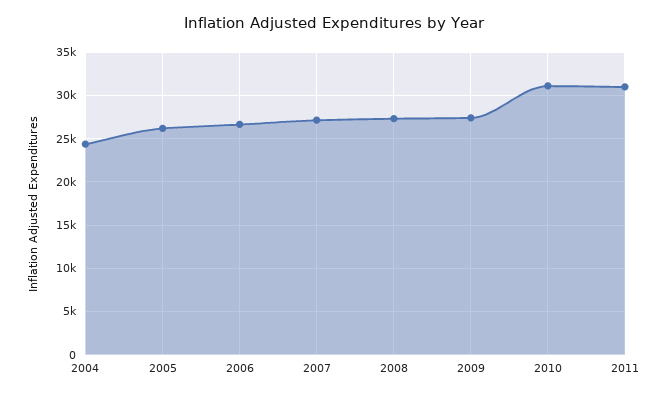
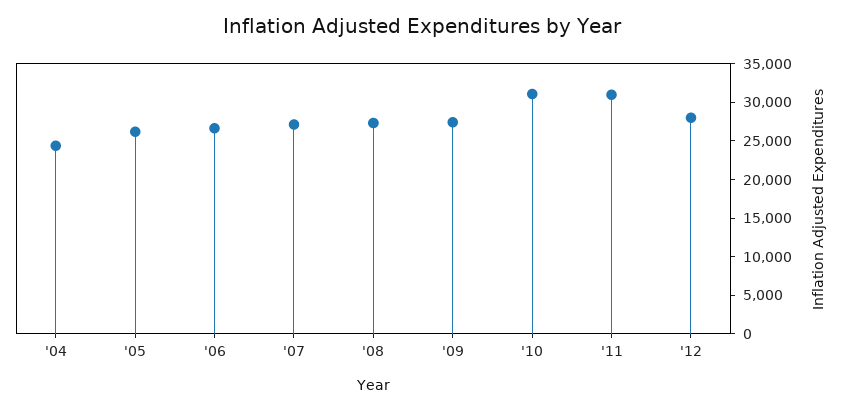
'12: none -> 27500

